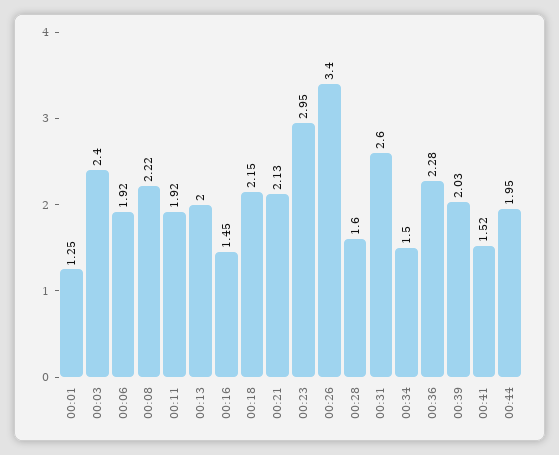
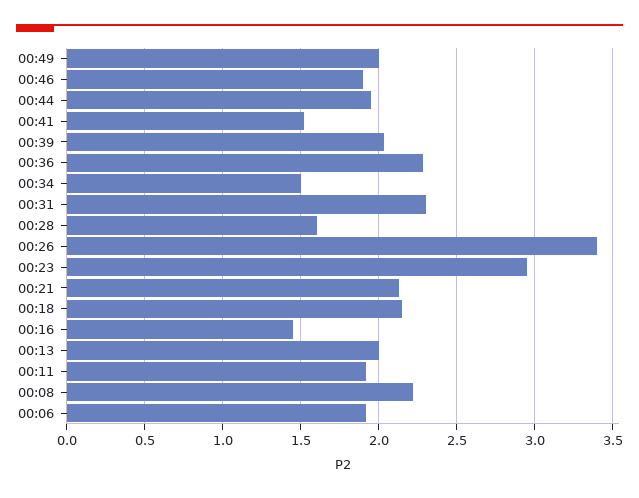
00:01: 1.25 -> none
00:03: 2.4 -> none
00:31: 2.6 -> 2.3
00:49: none -> 2
00:46: none -> 1.9

